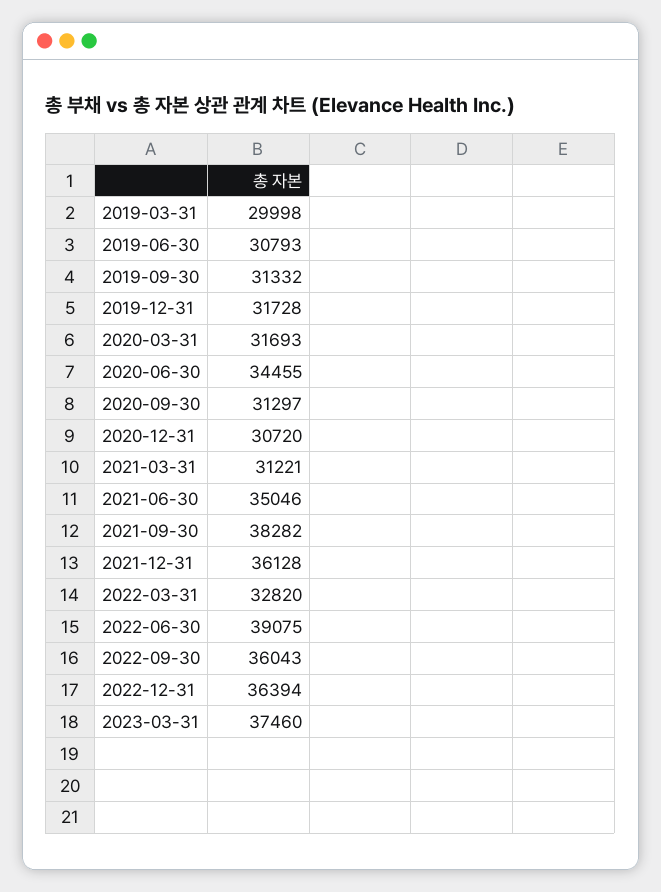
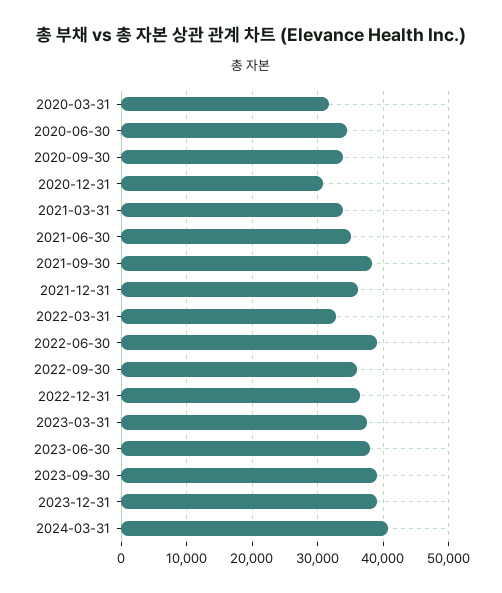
2019-03-31: 29998 -> none
2019-06-30: 30793 -> none
2019-09-30: 31332 -> none
2019-12-31: 31728 -> none
2020-09-30: 31297 -> 34000
2021-03-31: 31221 -> 34000
2023-06-30: none -> 38000
2023-09-30: none -> 39000
2023-12-31: none -> 39000
2024-03-31: none -> 41000

